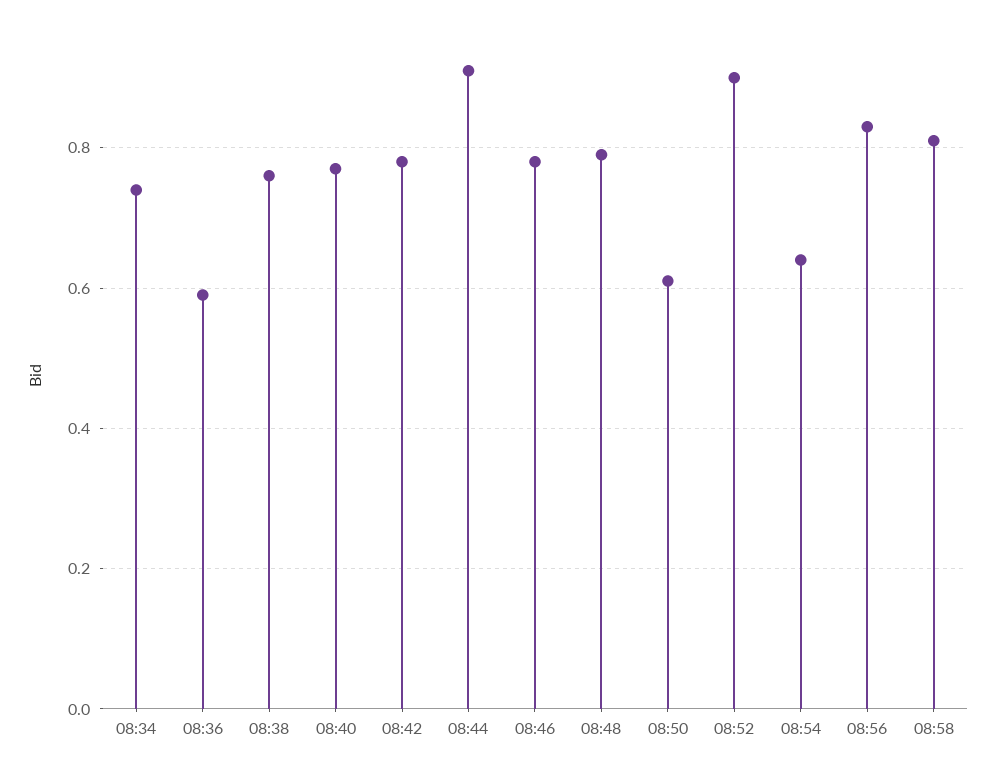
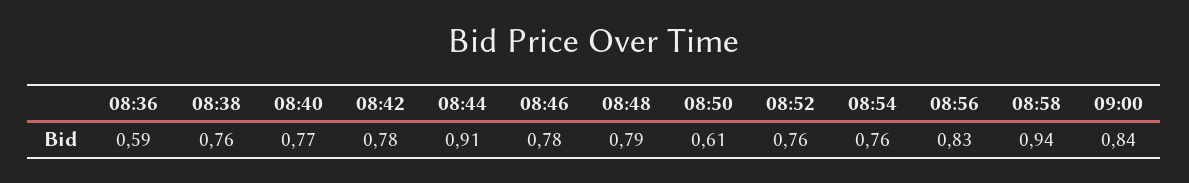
08:34: 0.75 -> none
08:52: 0.9 -> 0.76
08:54: 0.65 -> 0.76
08:58: 0.8 -> 0.94
09:00: none -> 0.84

